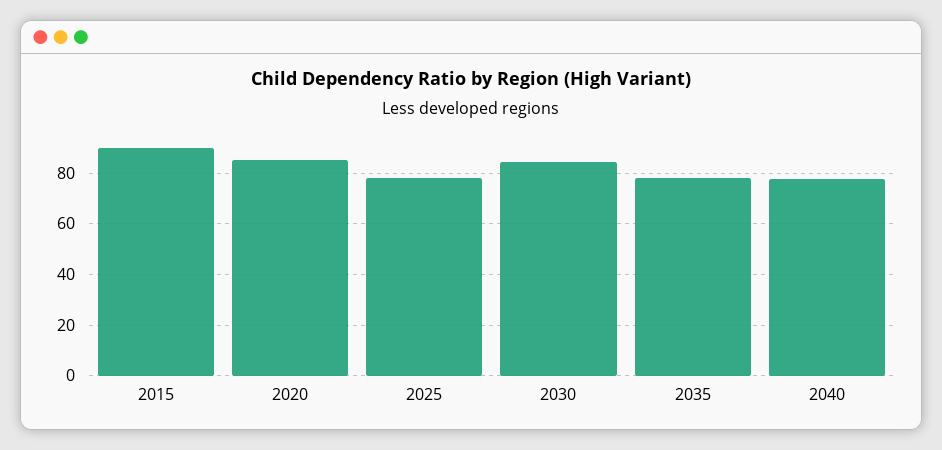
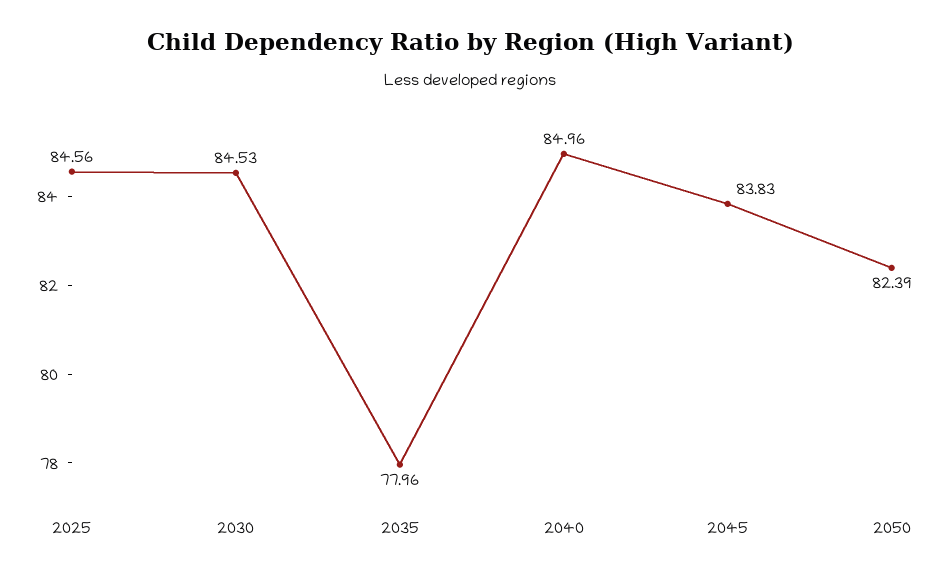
2015: 90 -> none
2020: 85 -> none
2025: 77.5 -> 84.56
2040: 77.5 -> 84.96
2045: none -> 83.83
2050: none -> 82.39

